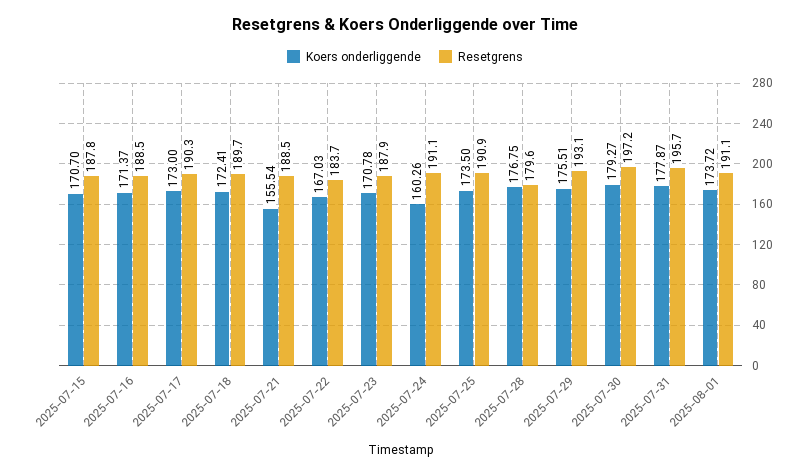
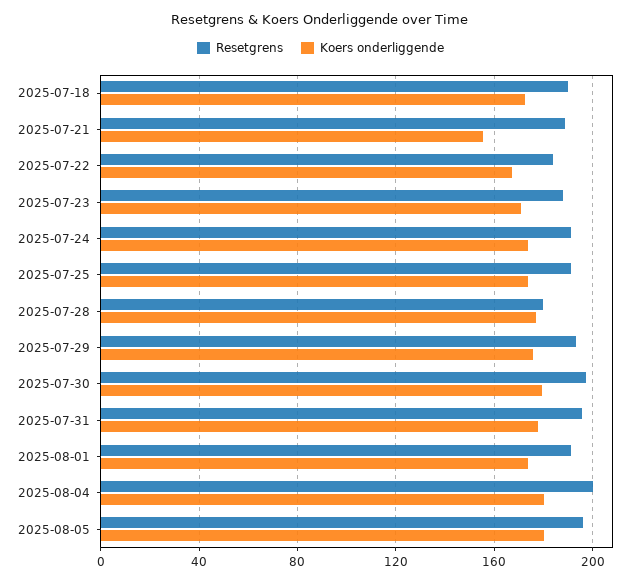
Koers onderliggende, 2025-07-15: 170.7 -> none
Resetgrens, 2025-07-15: 187.8 -> none
Koers onderliggende, 2025-07-16: 171.37 -> none
Resetgrens, 2025-07-16: 188.5 -> none
Koers onderliggende, 2025-07-17: 173 -> none
Resetgrens, 2025-07-17: 190.3 -> none
Koers onderliggende, 2025-07-24: 160.26 -> 175
Resetgrens, 2025-08-04: none -> 200
Koers onderliggende, 2025-08-04: none -> 180
Resetgrens, 2025-08-05: none -> 195
Koers onderliggende, 2025-08-05: none -> 180

